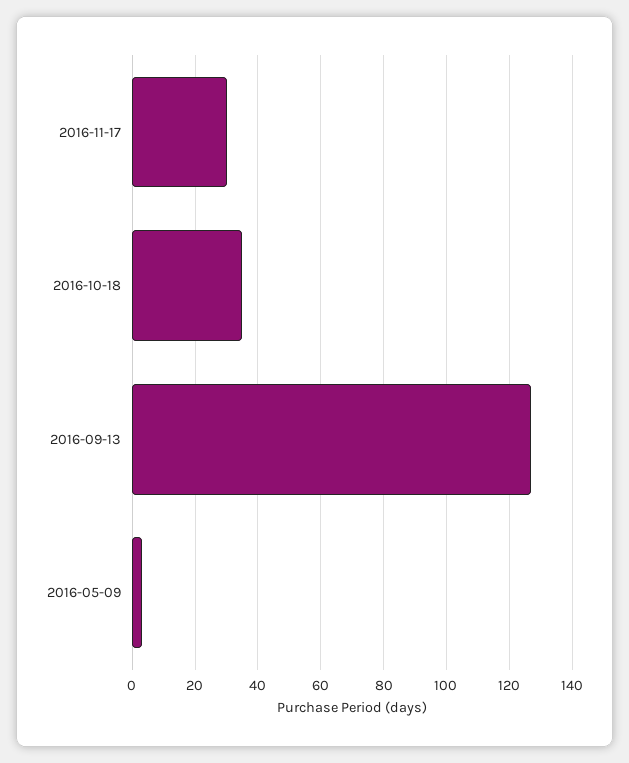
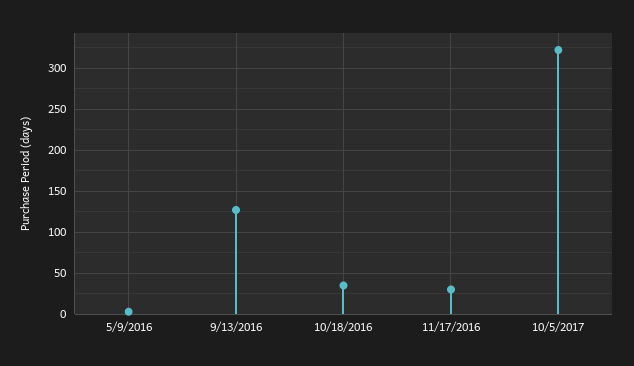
10/5/2017: none -> 320

